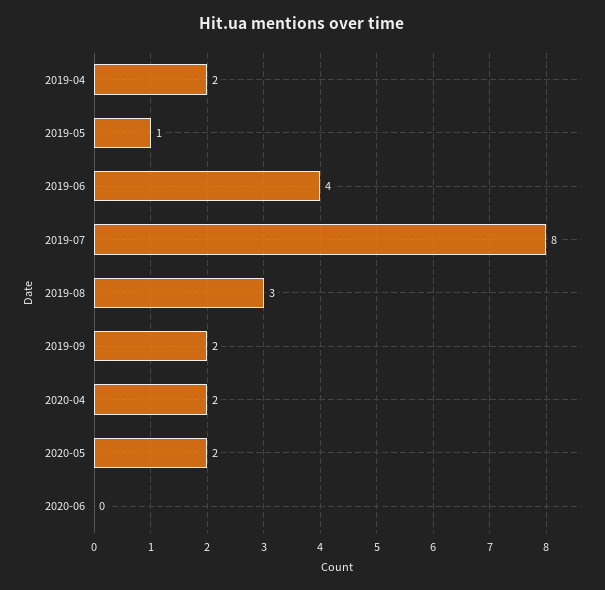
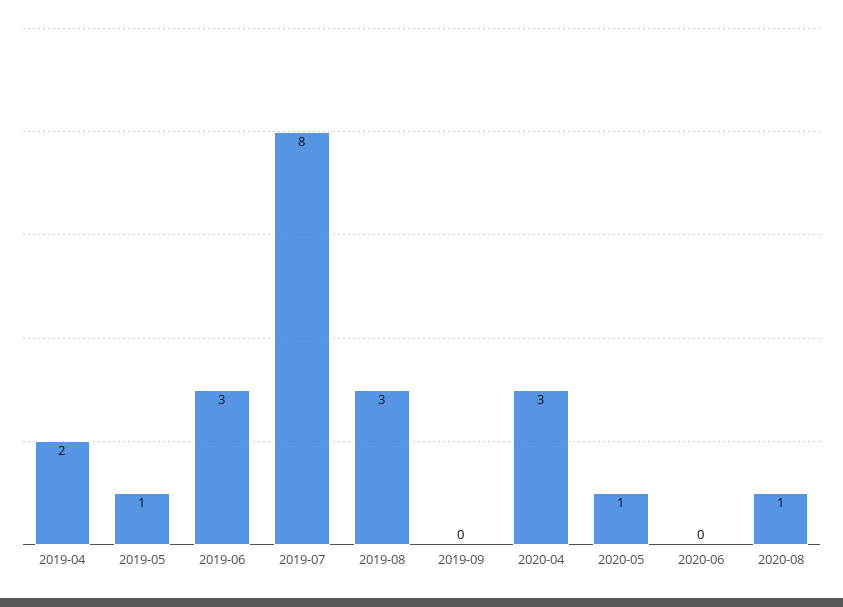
2019-06: 4 -> 3
2019-09: 2 -> 0
2020-04: 2 -> 3
2020-05: 2 -> 1
2020-08: none -> 1

